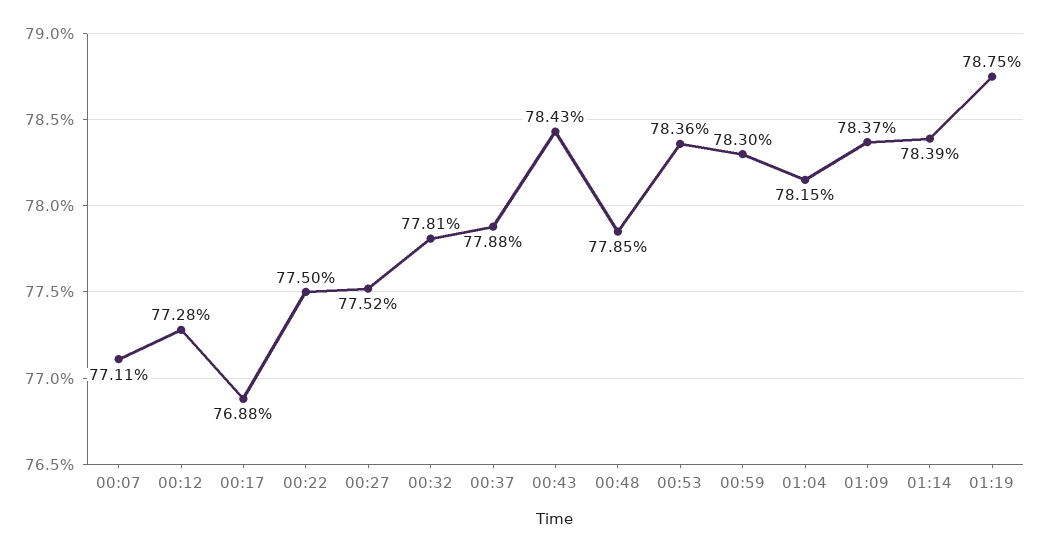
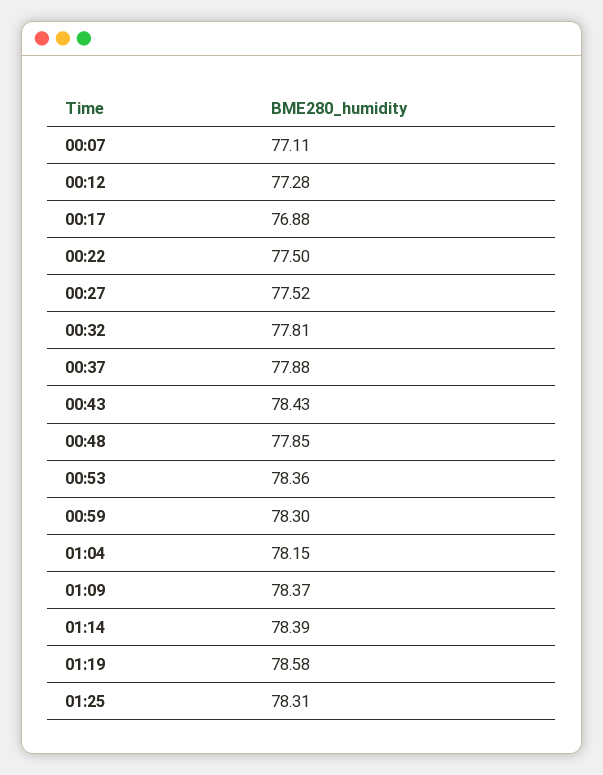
01:19: 78.75 -> 78.58
01:25: none -> 78.31

